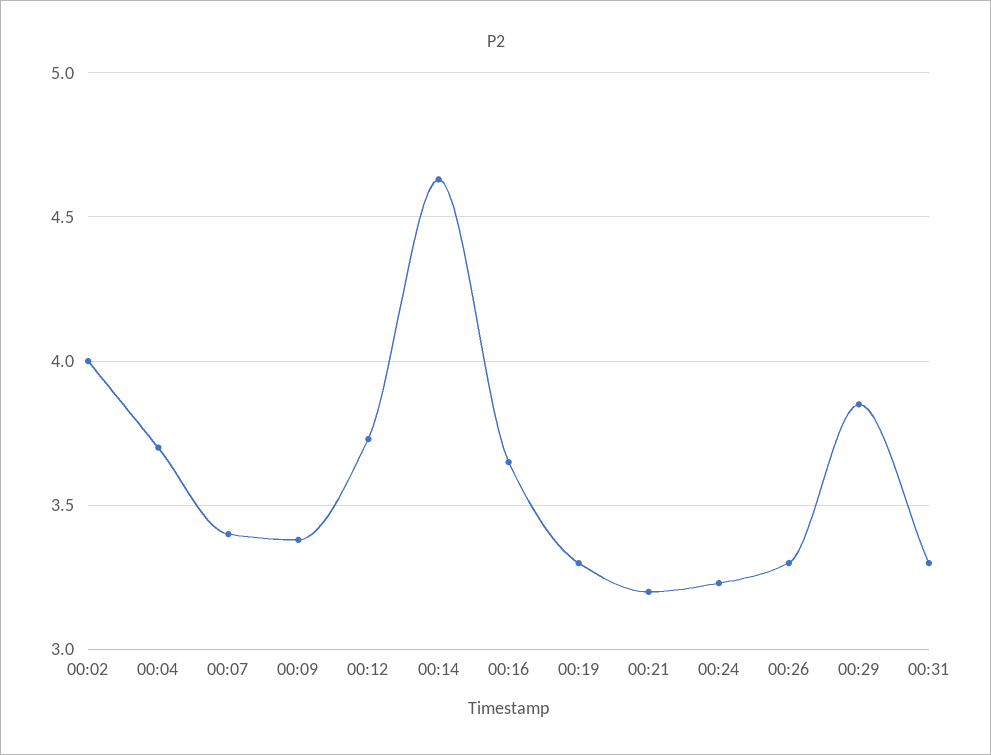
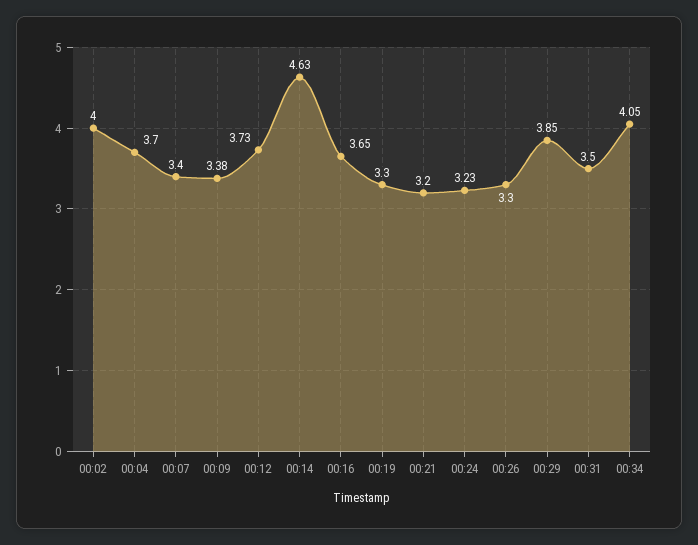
00:31: 3.3 -> 3.5
00:34: none -> 4.05

